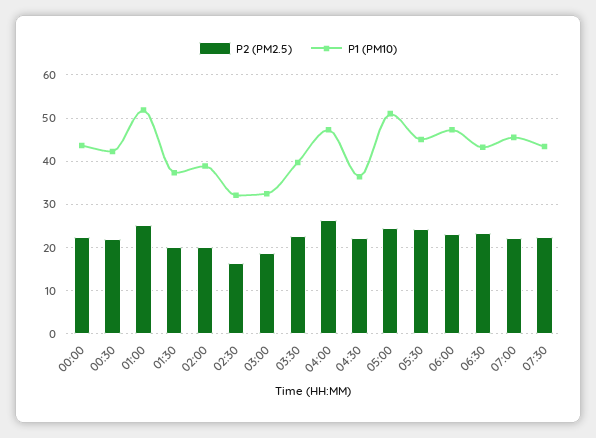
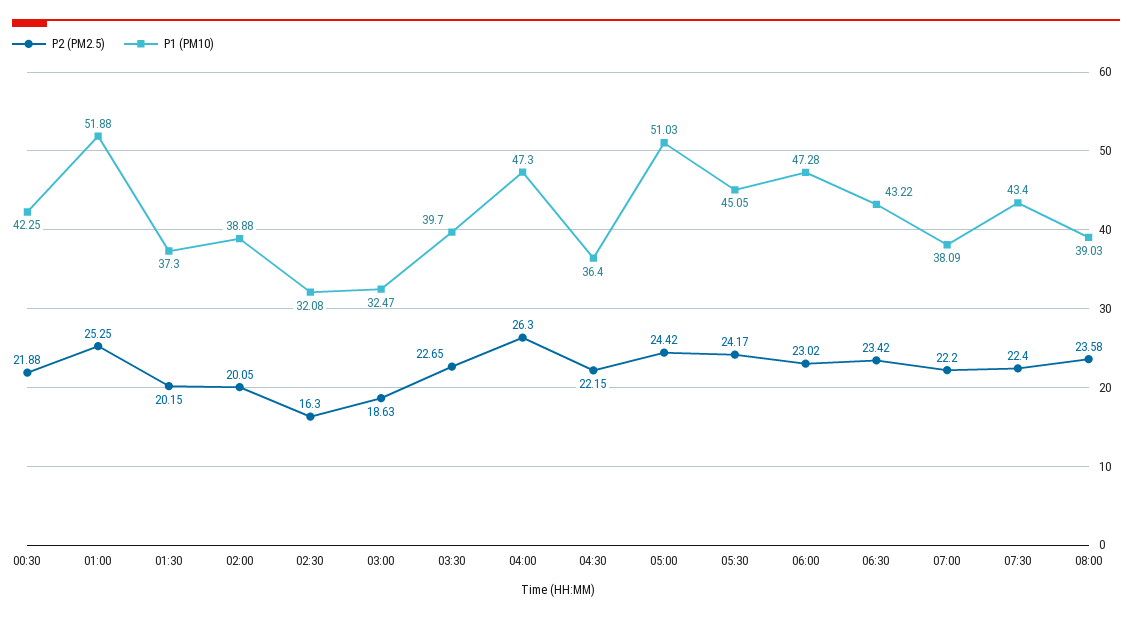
P2 (PM2.5), 00:00: 22 -> none
P1 (PM10), 00:00: 44 -> none
P1 (PM10), 07:00: 46 -> 38.09
P2 (PM2.5), 08:00: none -> 23.58
P1 (PM10), 08:00: none -> 39.03

